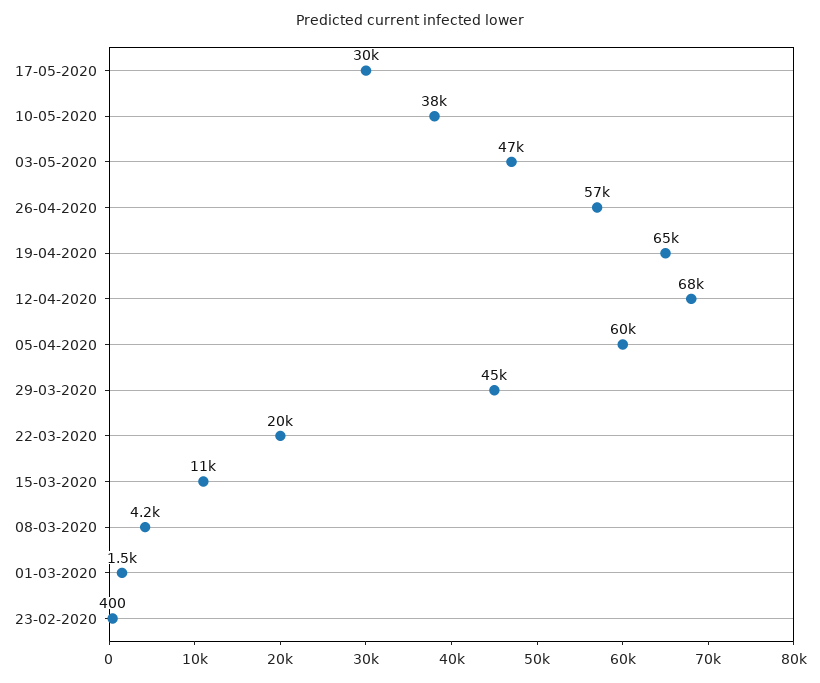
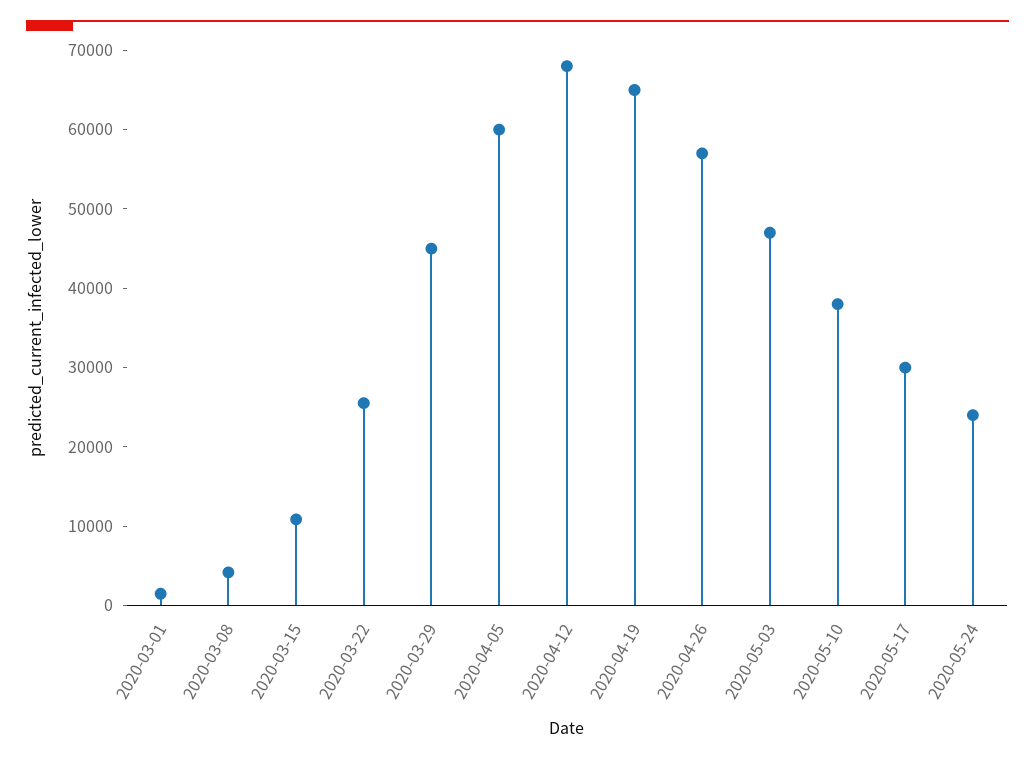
22-03-2020: 20000 -> 26000
23-02-2020: 400 -> none
2020-05-24: none -> 24000

